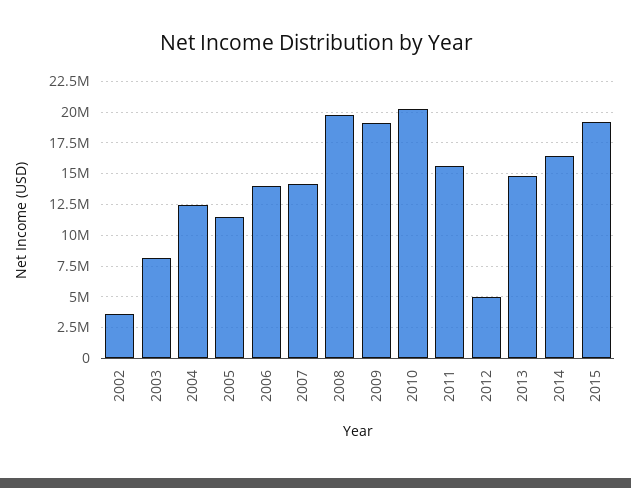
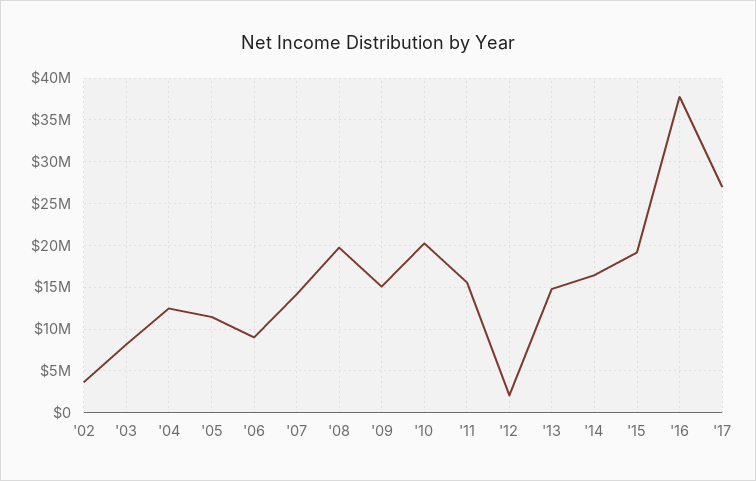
2006: 14000000 -> 9000000
2009: 19000000 -> 15000000
2012: 5000000 -> 2000000
'16: none -> 38000000
'17: none -> 27000000

